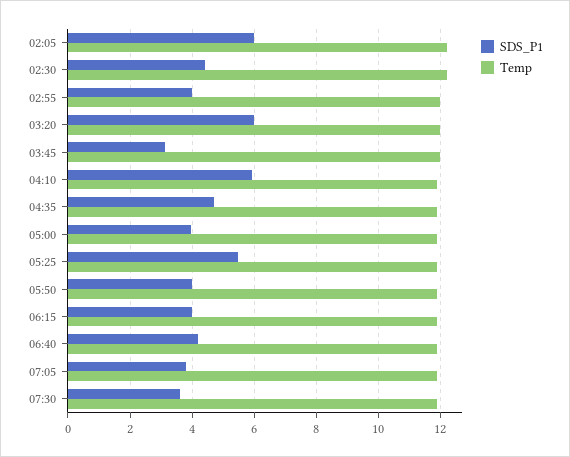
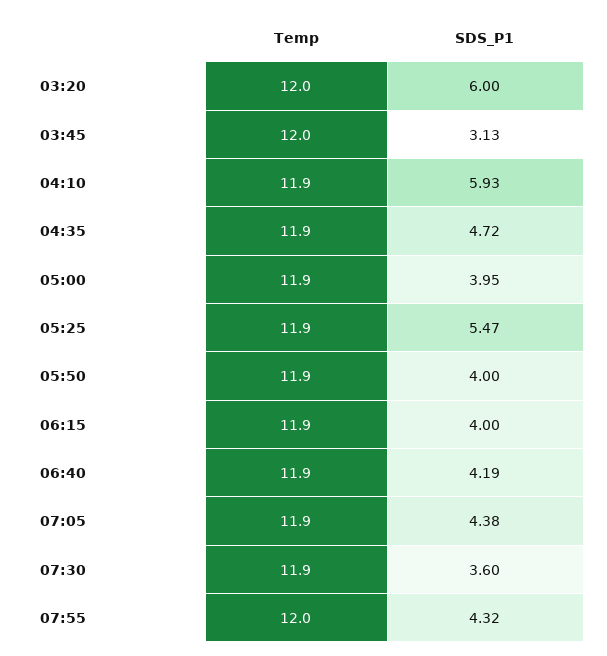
SDS_P1, 02:05: 6 -> none
Temp, 02:05: 12.2 -> none
SDS_P1, 02:30: 4.4 -> none
Temp, 02:30: 12.2 -> none
SDS_P1, 02:55: 4 -> none
Temp, 02:55: 12 -> none
SDS_P1, 07:05: 3.8 -> 4.38
Temp, 07:55: none -> 12
SDS_P1, 07:55: none -> 4.32

